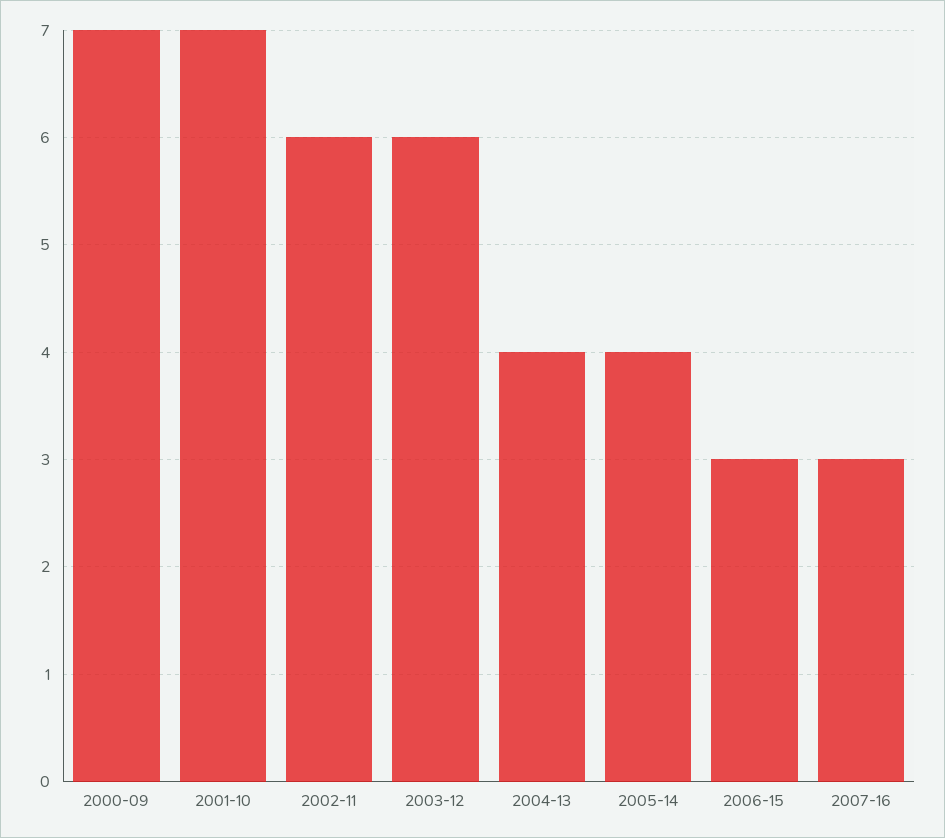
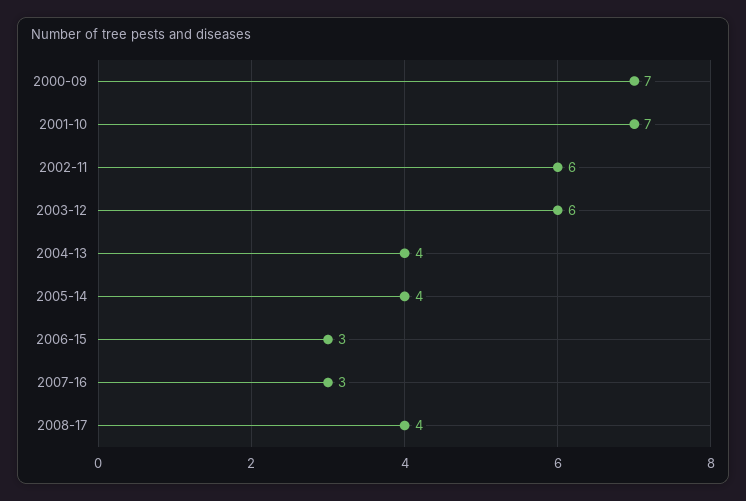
2008-17: none -> 4

